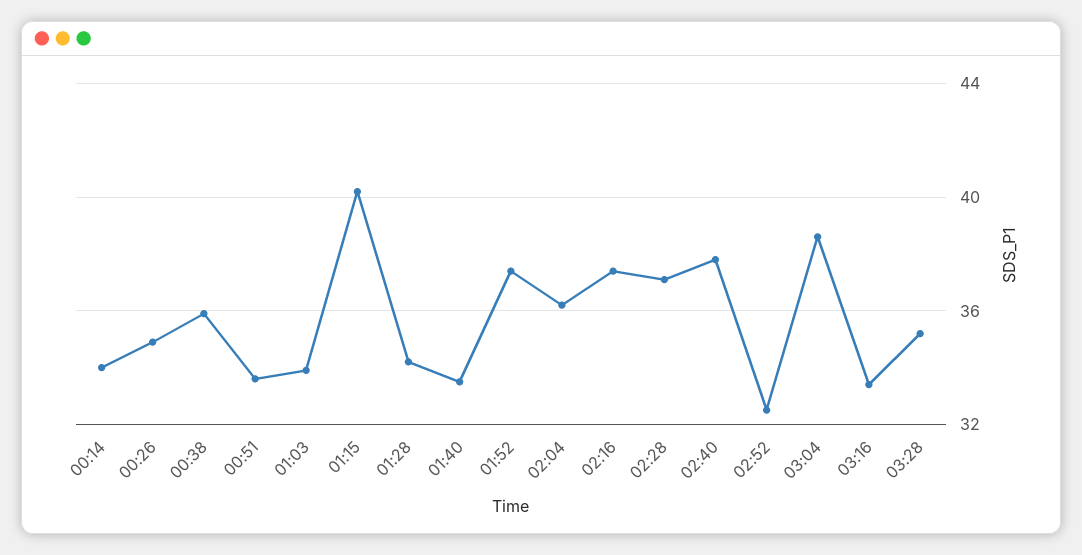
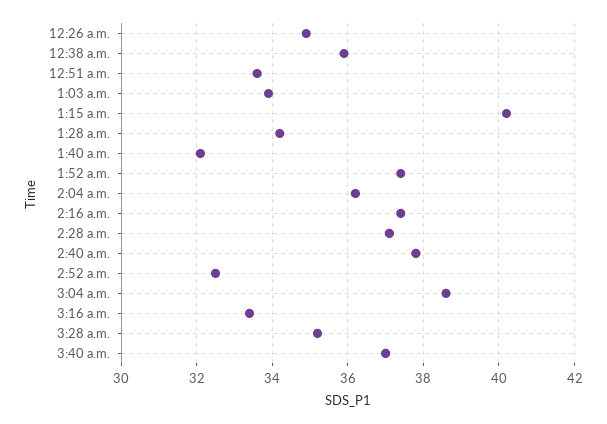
00:14: 34 -> none
01:40: 33.5 -> 32
3:40 a.m.: none -> 37

